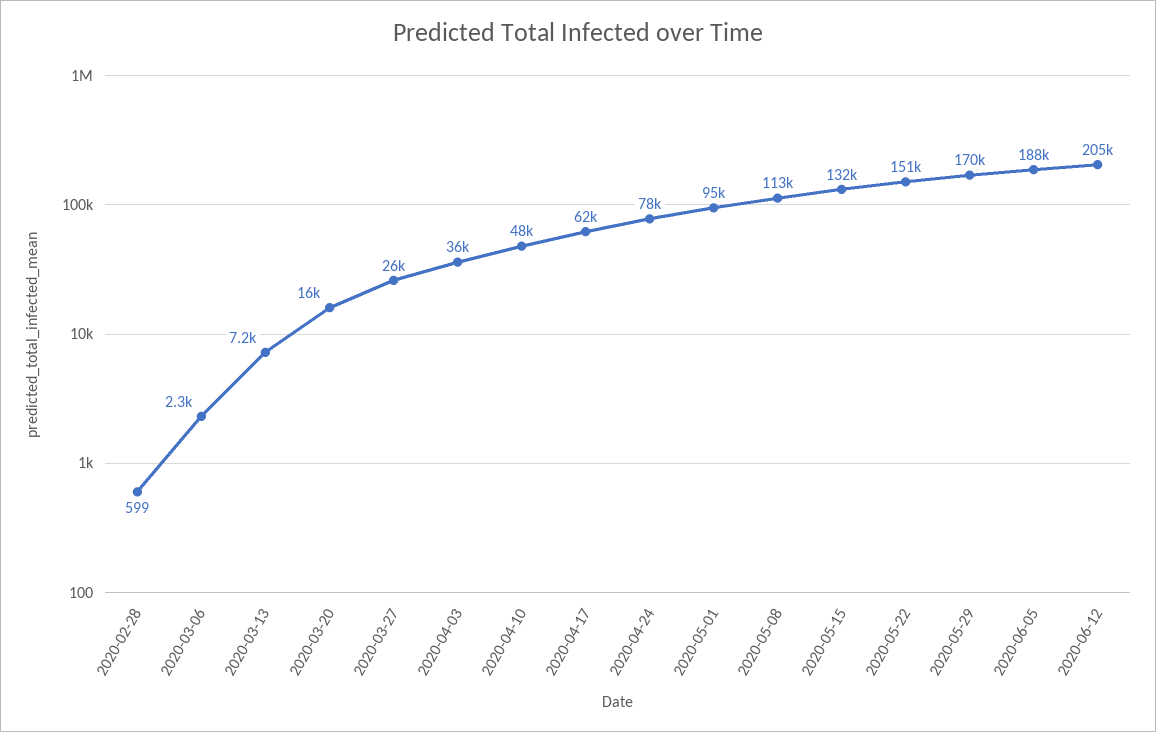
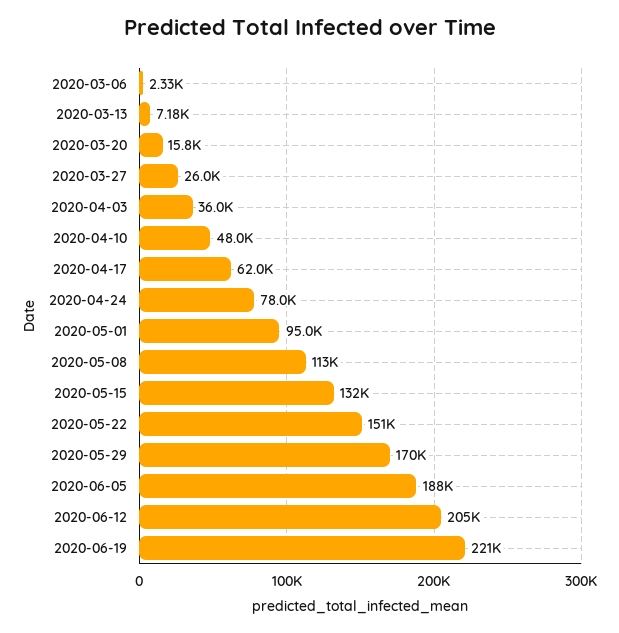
2020-02-28: 599 -> none
2020-06-19: none -> 221000

